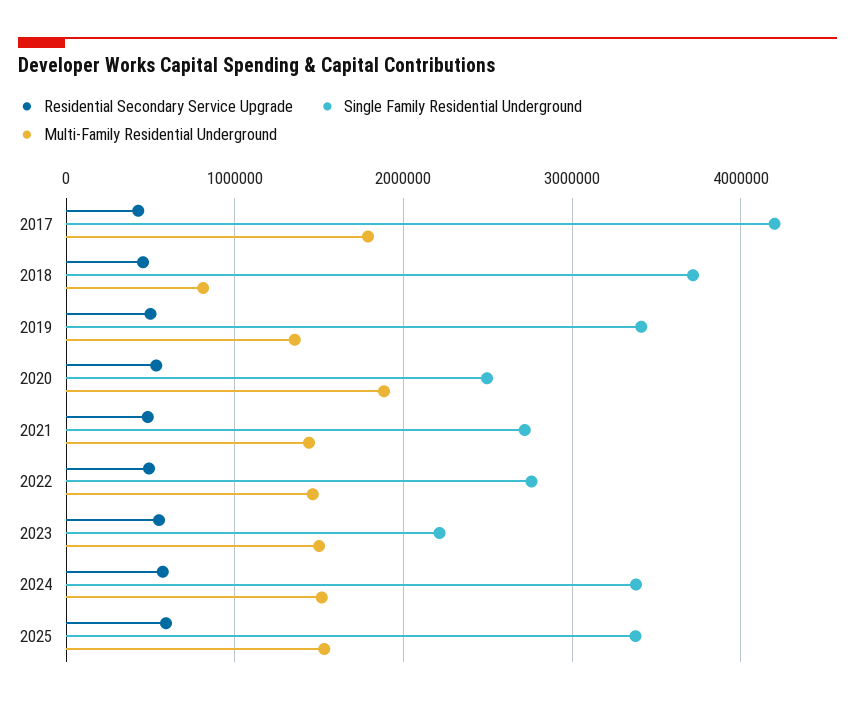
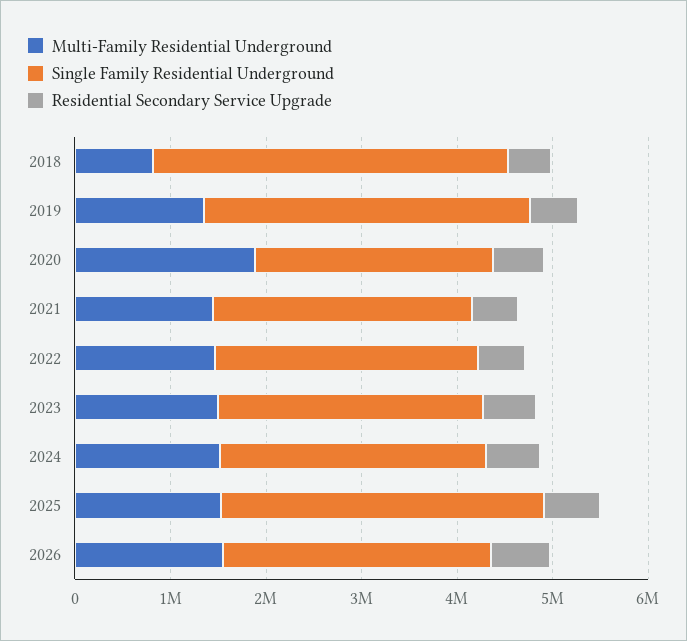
Residential Secondary Service Upgrade, 2017: 400000 -> none
Single Family Residential Underground, 2017: 4200000 -> none
Multi-Family Residential Underground, 2017: 1800000 -> none
Single Family Residential Underground, 2023: 2200000 -> 2800000
Single Family Residential Underground, 2024: 3400000 -> 2800000
Multi-Family Residential Underground, 2026: none -> 1600000
Single Family Residential Underground, 2026: none -> 2800000
Residential Secondary Service Upgrade, 2026: none -> 600000

